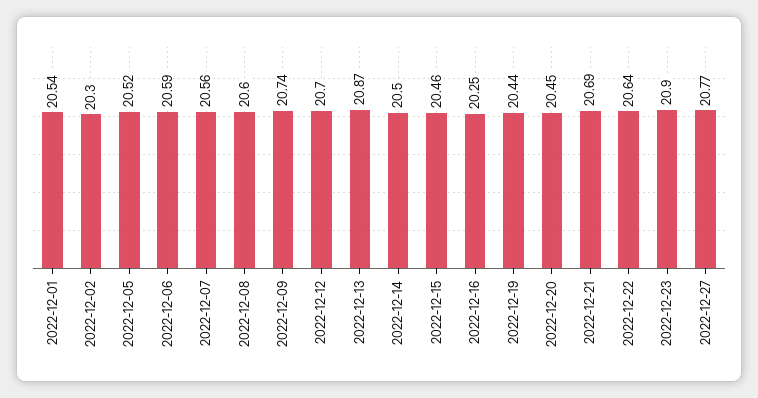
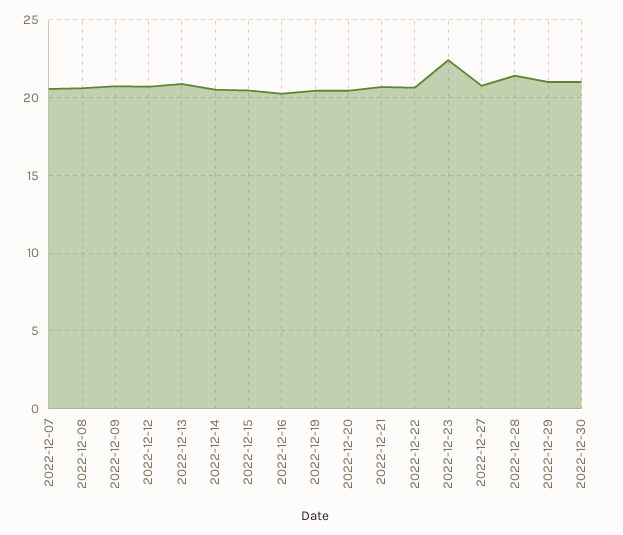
2022-12-01: 20.54 -> none
2022-12-02: 20.3 -> none
2022-12-05: 20.52 -> none
2022-12-06: 20.59 -> none
2022-12-23: 20.9 -> 22.5
2022-12-28: none -> 21.5
2022-12-29: none -> 21
2022-12-30: none -> 21

